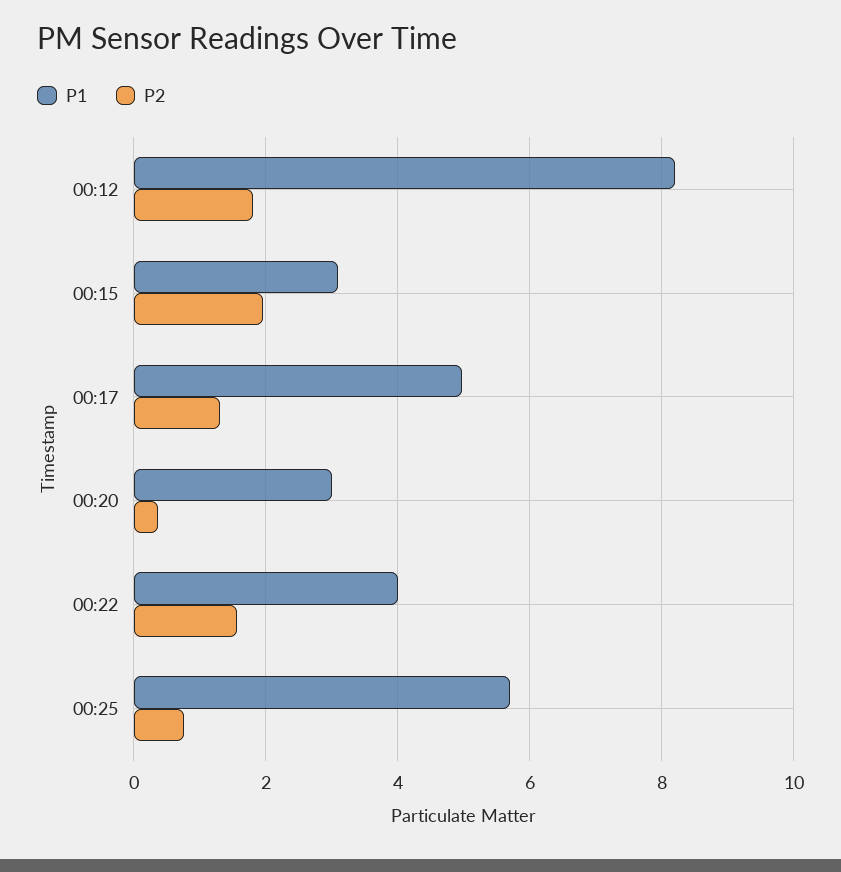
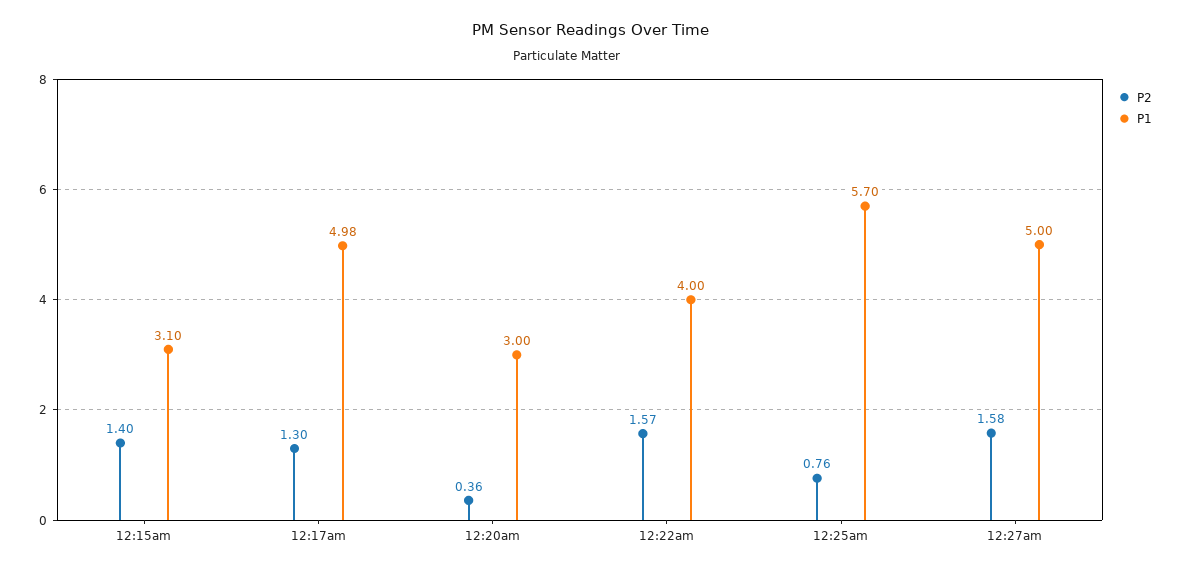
P1, 00:12: 8.2 -> none
P2, 00:12: 1.8 -> none
P2, 00:15: 2 -> 1.4
P2, 12:27am: none -> 1.58
P1, 12:27am: none -> 5

